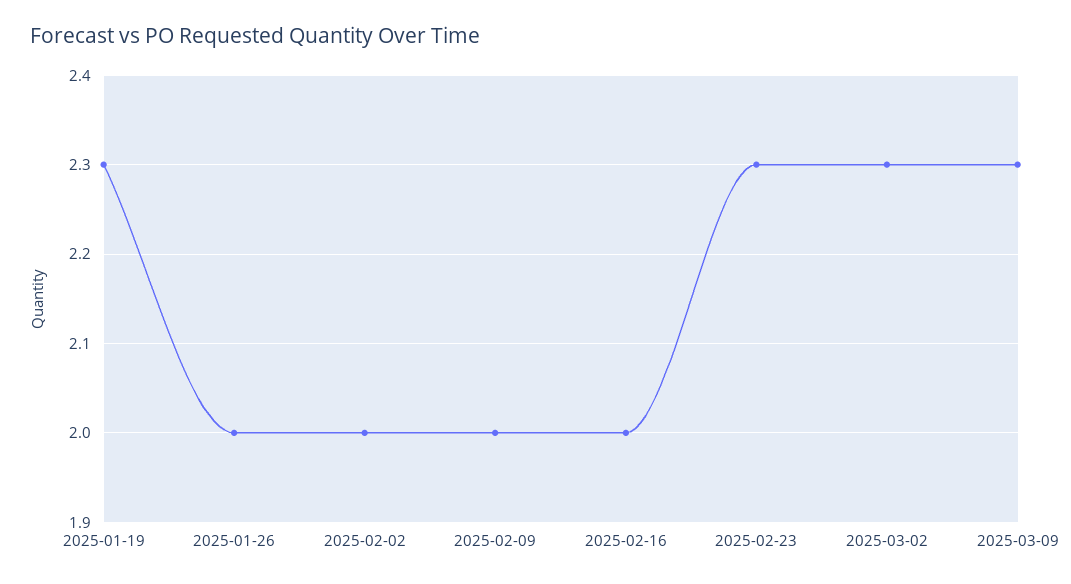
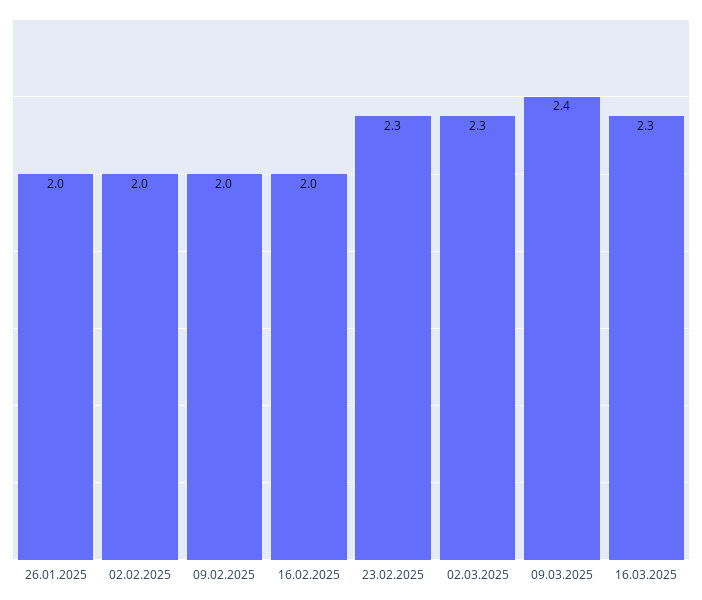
2025-01-19: 2.3 -> none
2025-03-09: 2.3 -> 2.4
16.03.2025: none -> 2.3

